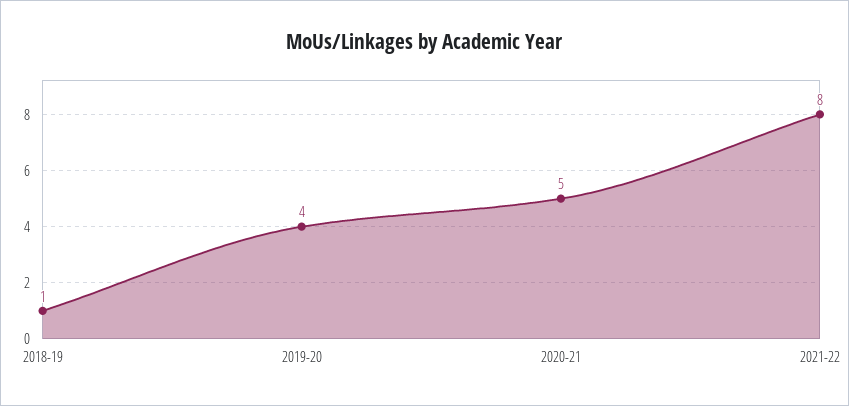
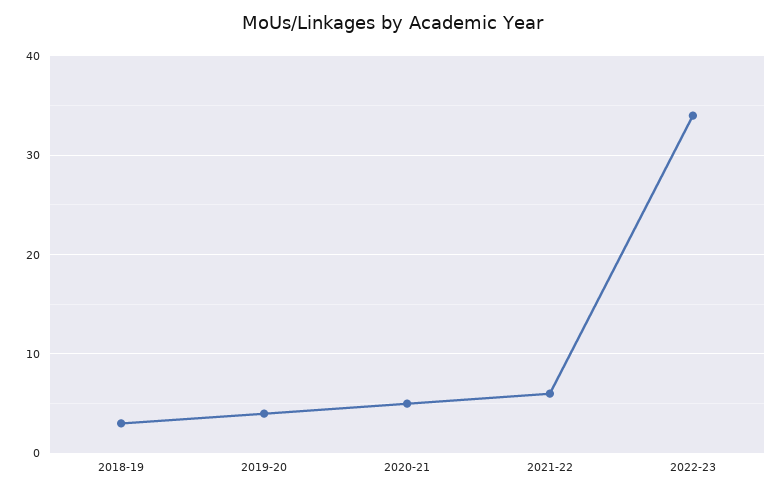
2018-19: 1 -> 3
2021-22: 8 -> 6
2022-23: none -> 34

